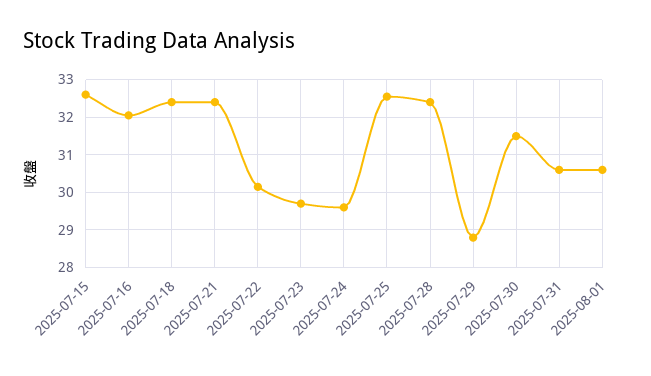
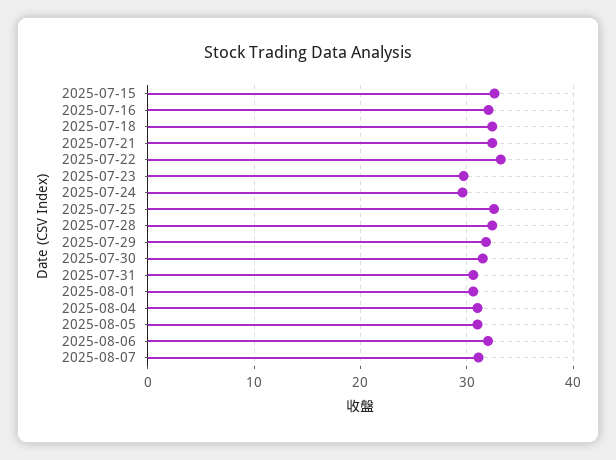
2025-07-22: 30.2 -> 33
2025-07-29: 28.8 -> 32
2025-08-04: none -> 31
2025-08-05: none -> 31
2025-08-06: none -> 32
2025-08-07: none -> 31

